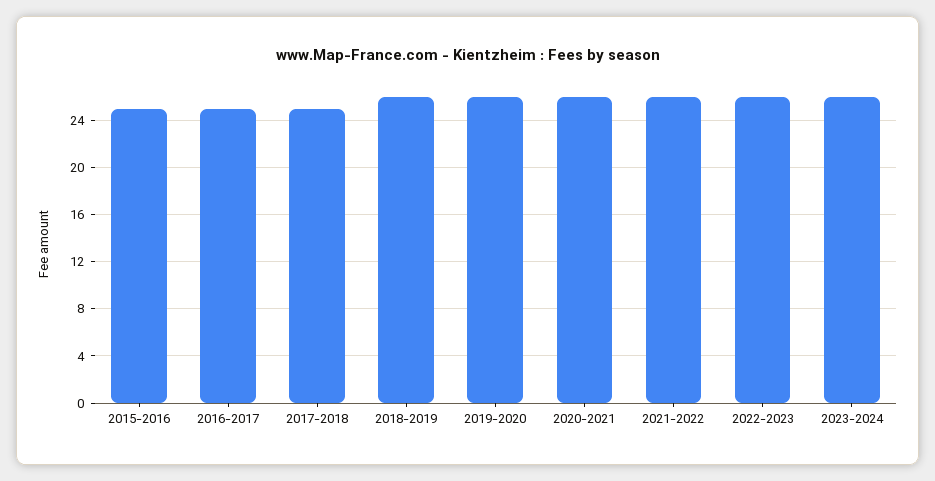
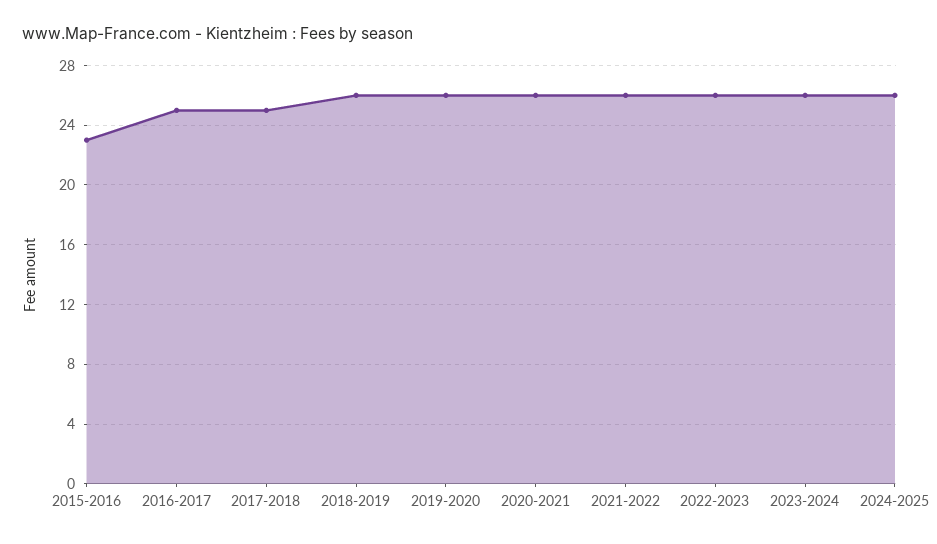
2015-2016: 25 -> 23
2024-2025: none -> 26

